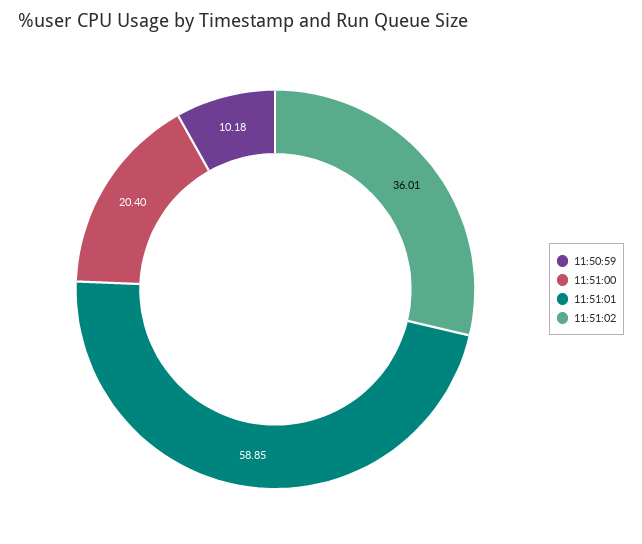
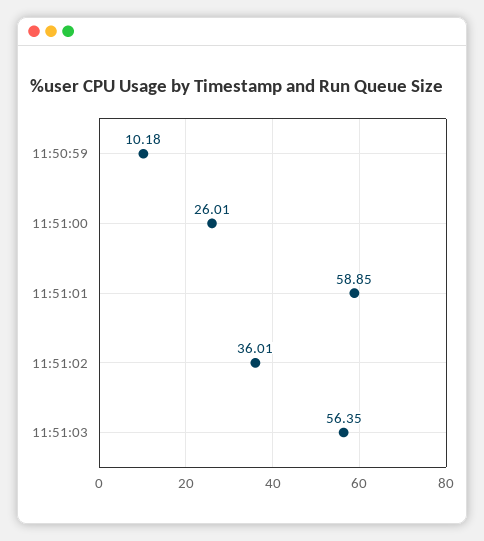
11:51:00: 20.4 -> 26.01
11:51:03: none -> 56.35

